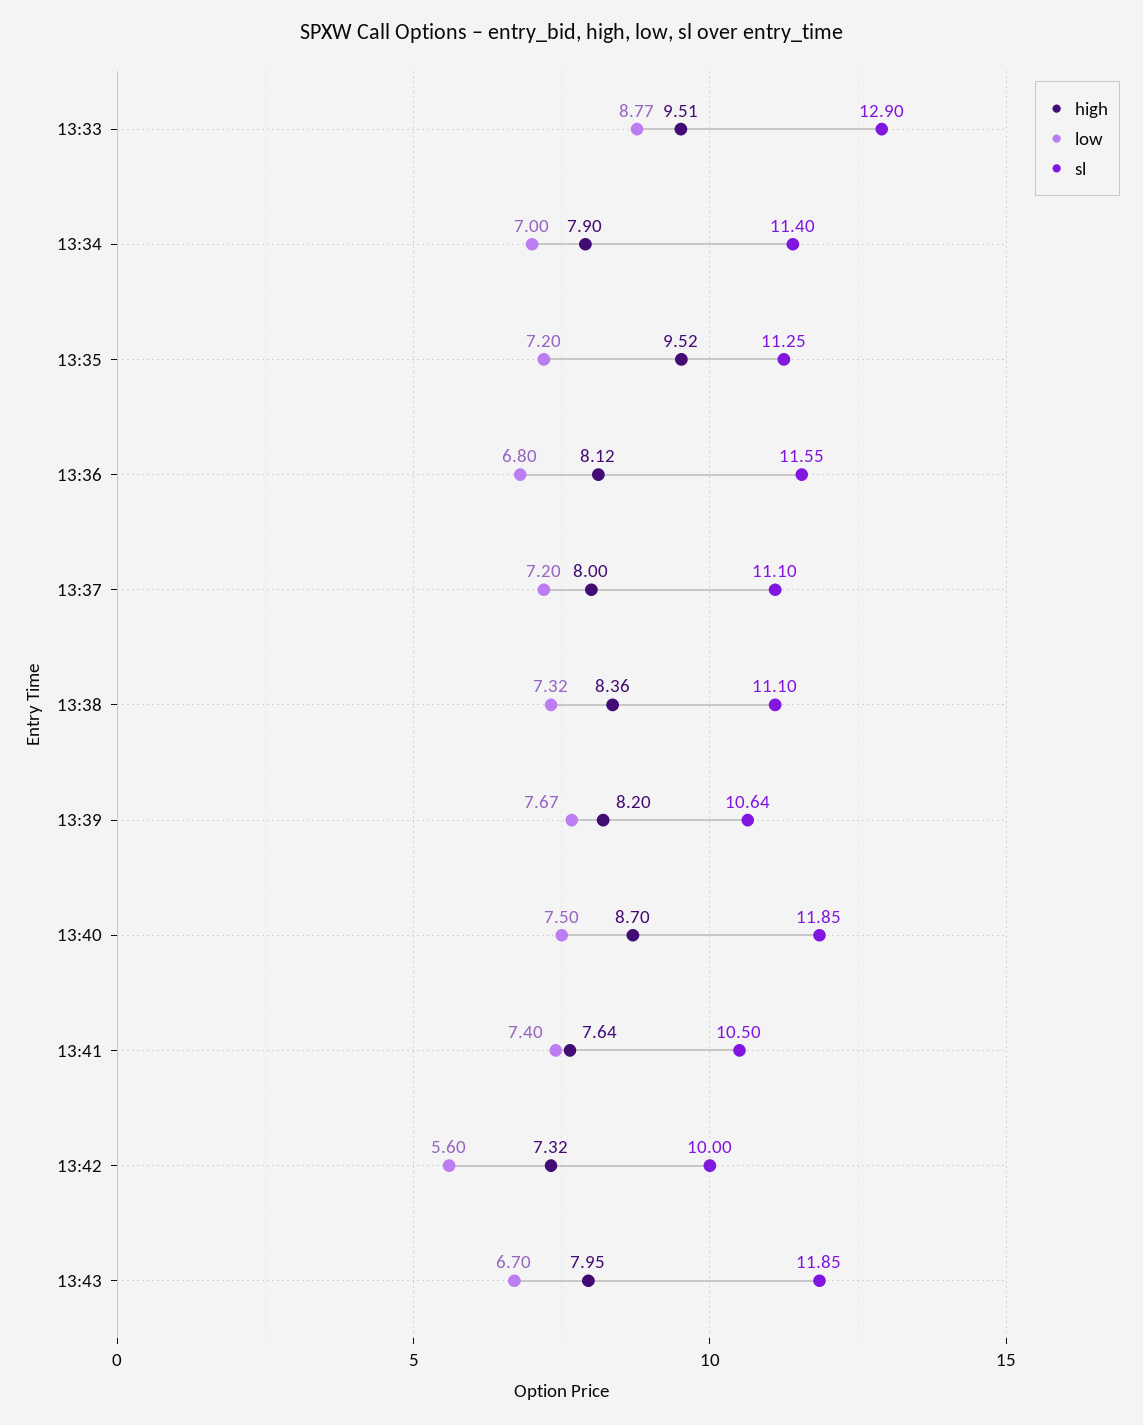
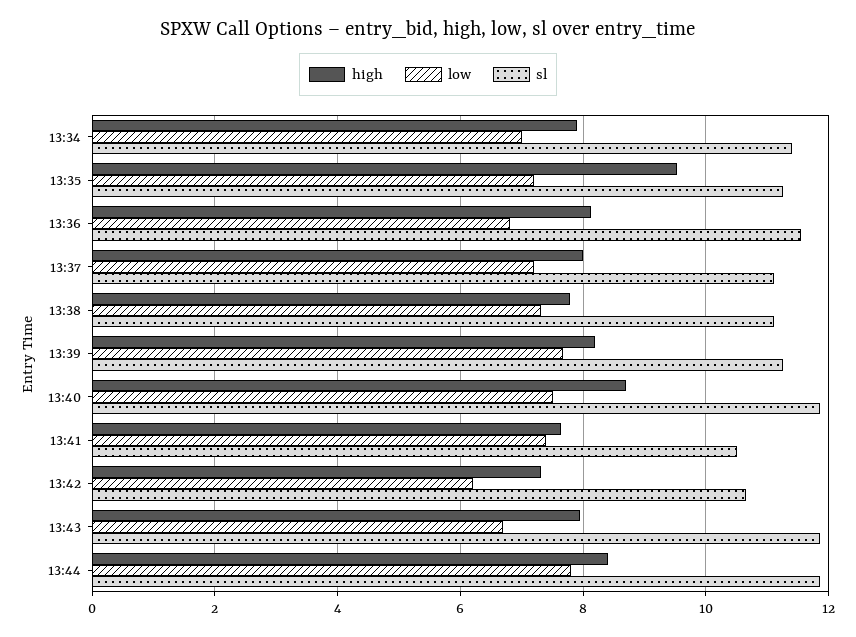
high, 13:33: 9.51 -> none
low, 13:33: 8.77 -> none
sl, 13:33: 12.9 -> none
high, 13:38: 8.36 -> 7.8
sl, 13:39: 10.64 -> 11.2
low, 13:42: 5.6 -> 6.2
sl, 13:42: 10 -> 10.6
high, 13:44: none -> 8.4
low, 13:44: none -> 7.8
sl, 13:44: none -> 11.8

